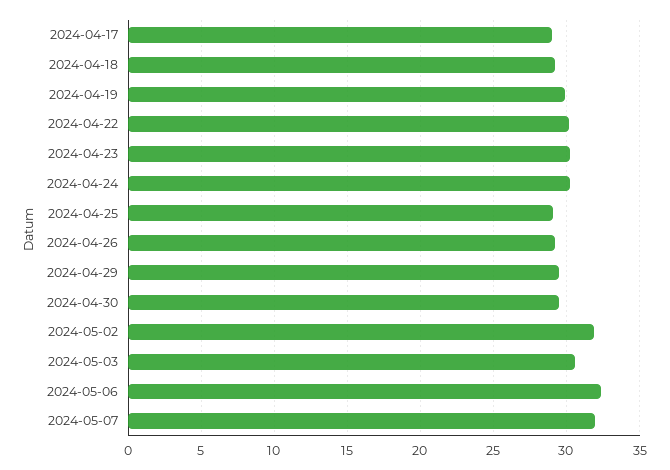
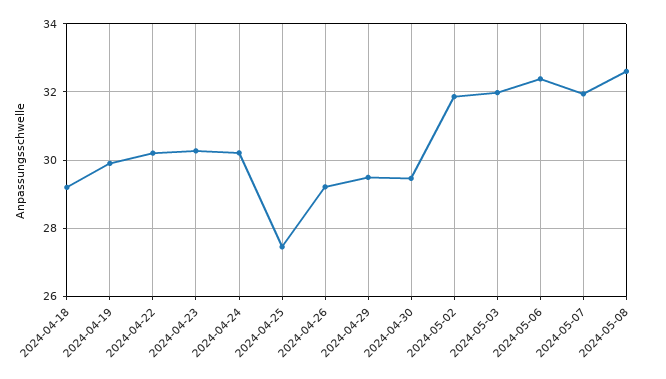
2024-04-17: 29 -> none
2024-04-25: 29 -> 27.4
2024-05-03: 30.5 -> 32
2024-05-08: none -> 32.6

